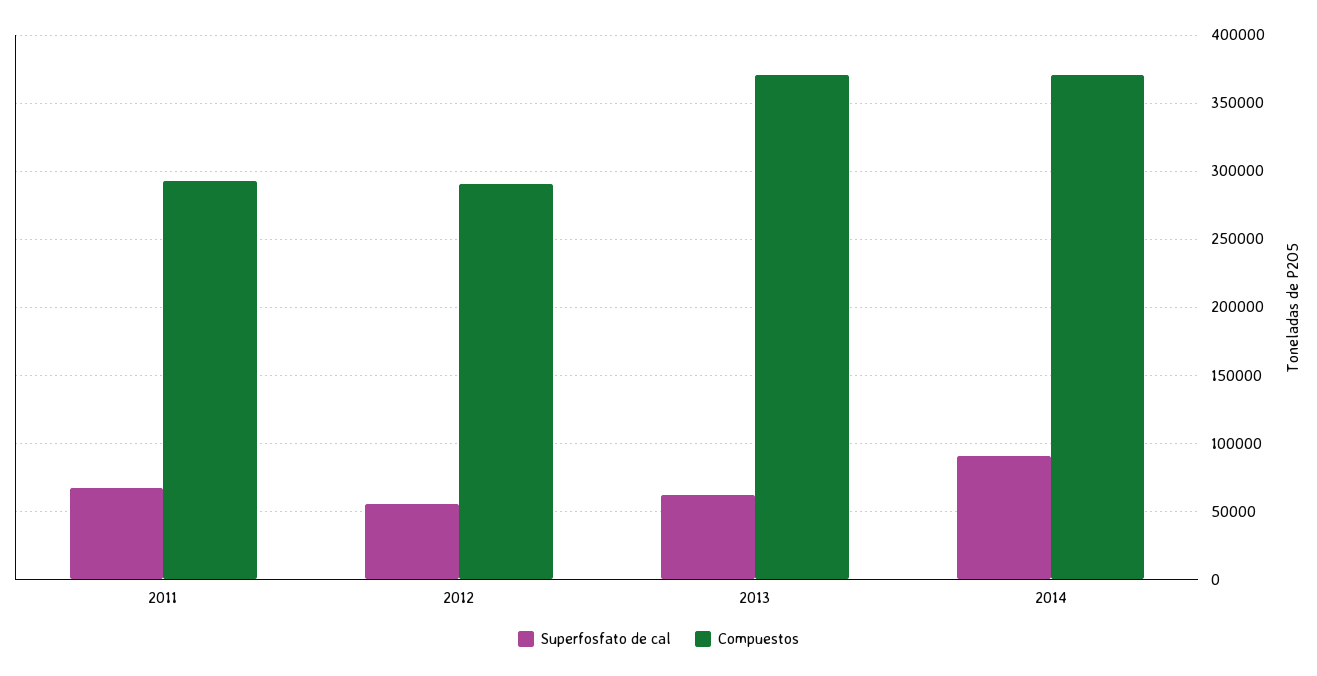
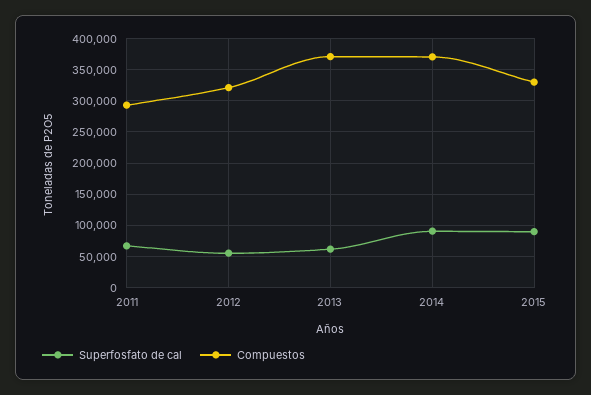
Compuestos, 2012: 290000 -> 320000
Superfosfato de cal, 2015: none -> 90000
Compuestos, 2015: none -> 330000

